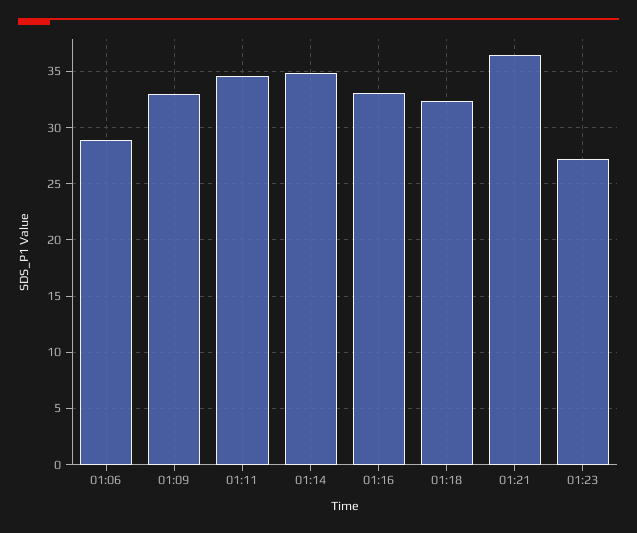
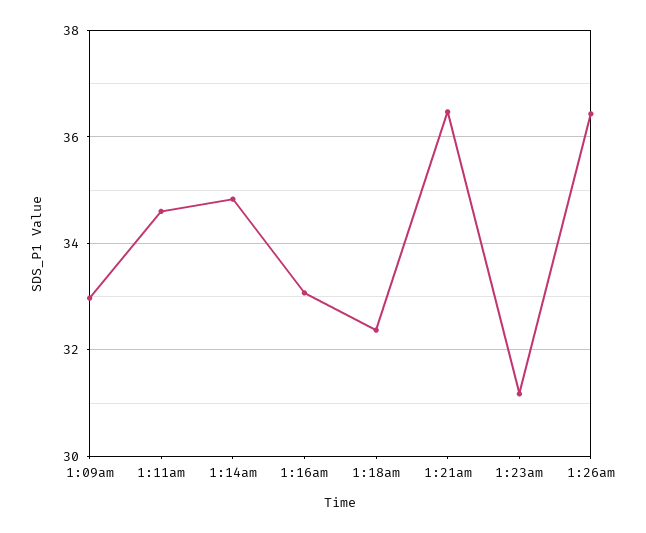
01:06: 29 -> none
01:23: 27 -> 31.2
1:26am: none -> 36.4

